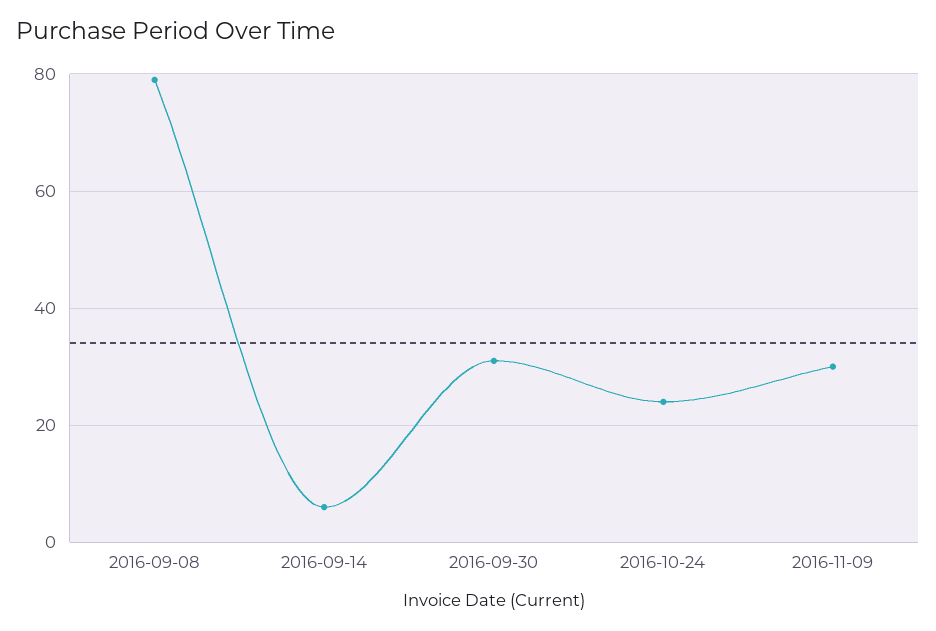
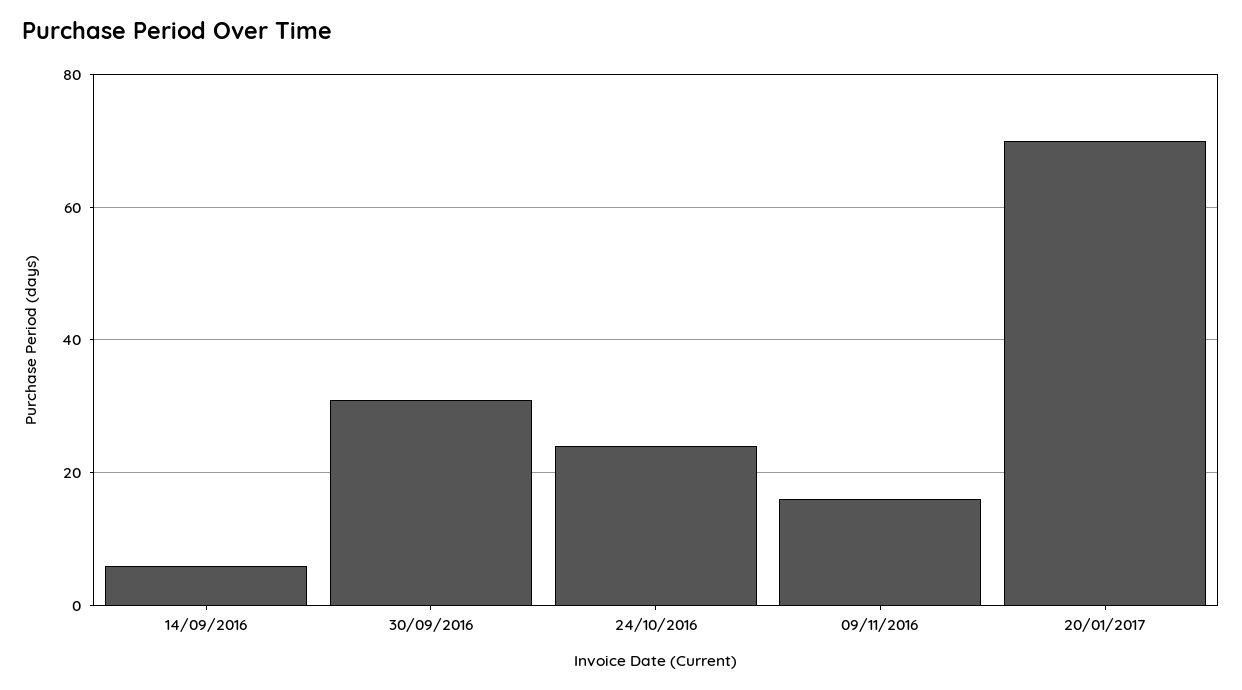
2016-09-08: 80 -> none
2016-11-09: 30 -> 15
20/01/2017: none -> 70

